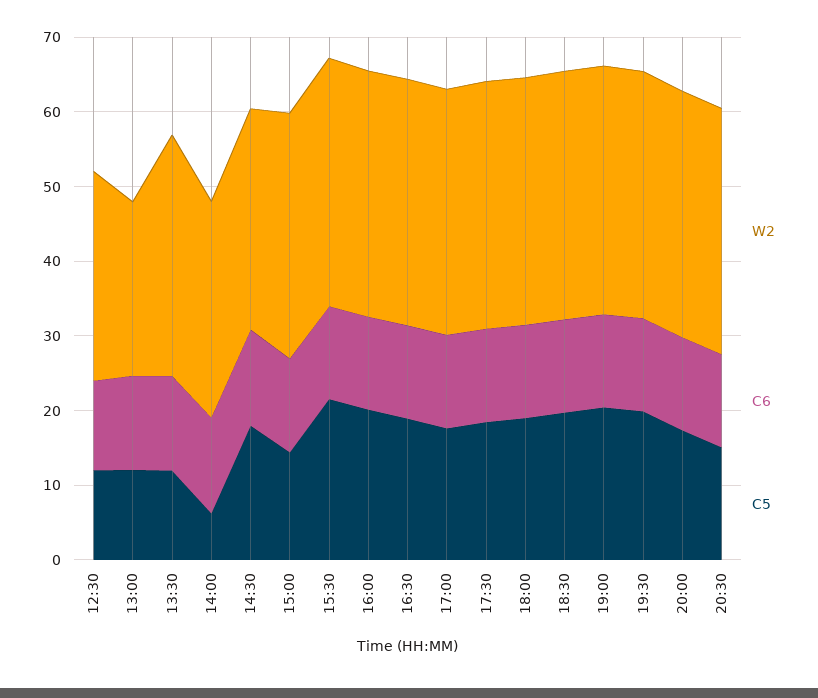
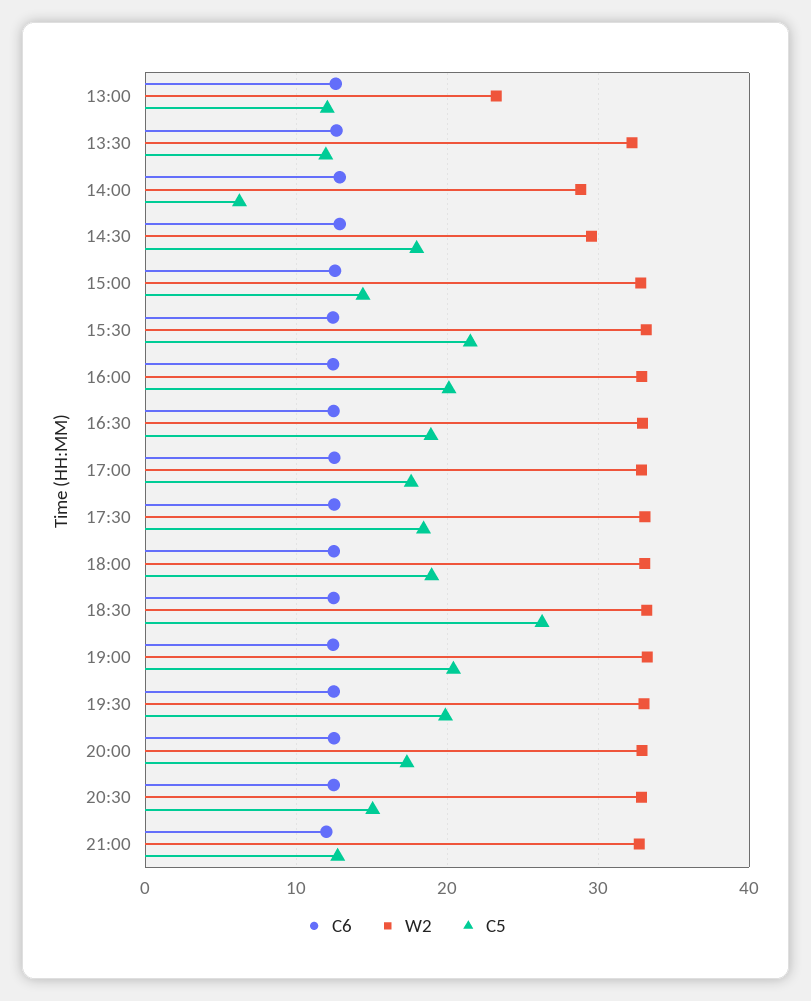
W2, 12:30: 28 -> none
C6, 12:30: 12 -> none
C5, 12:30: 12 -> none
C5, 18:30: 20 -> 26
C6, 21:00: none -> 12
W2, 21:00: none -> 33
C5, 21:00: none -> 13

